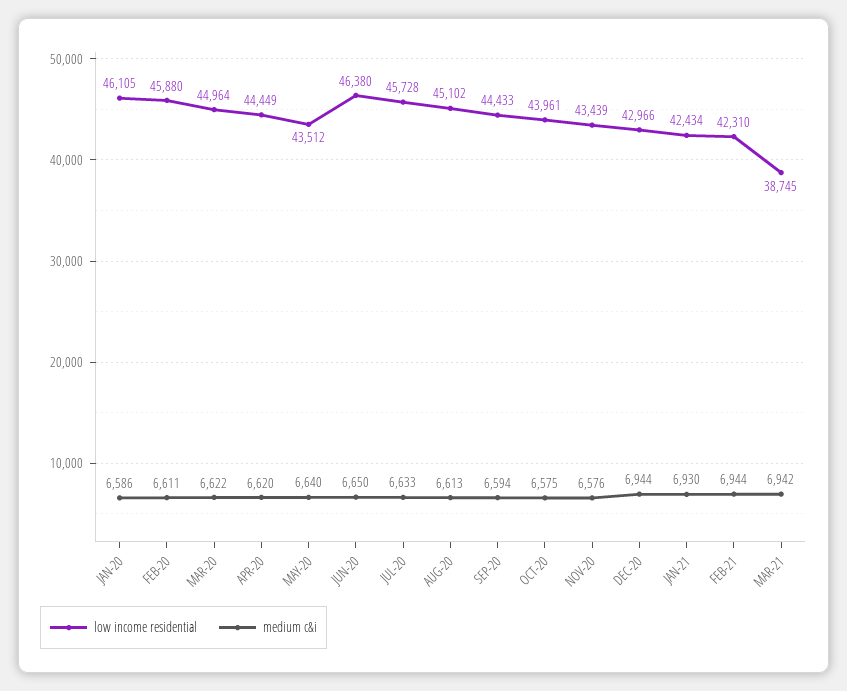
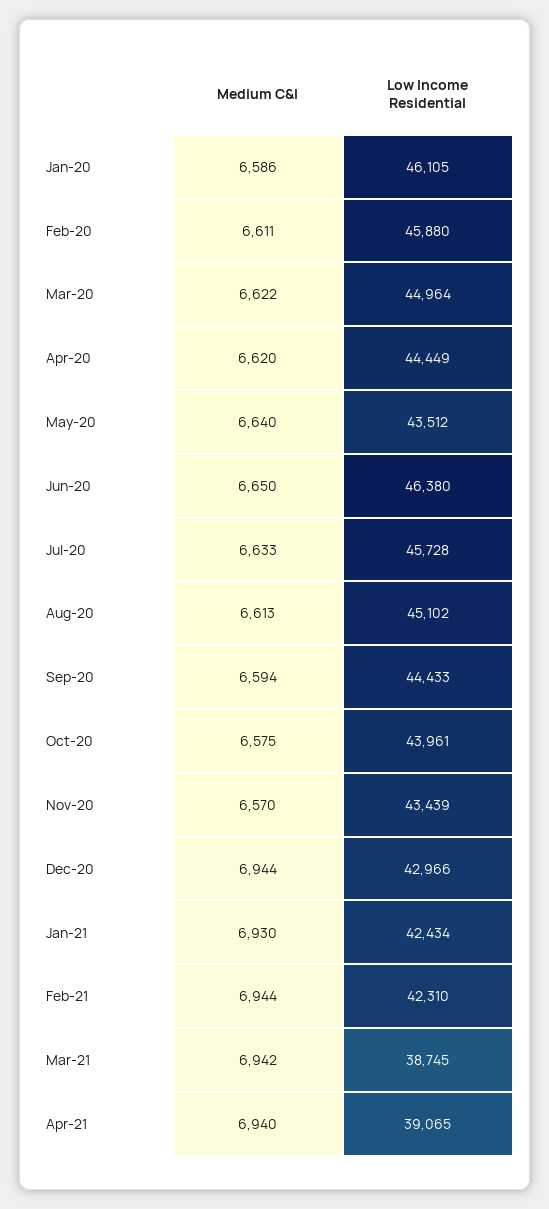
medium c&i, NOV-20: 6576 -> 6570
medium c&i, Apr-21: none -> 6940
low income residential, Apr-21: none -> 39065

